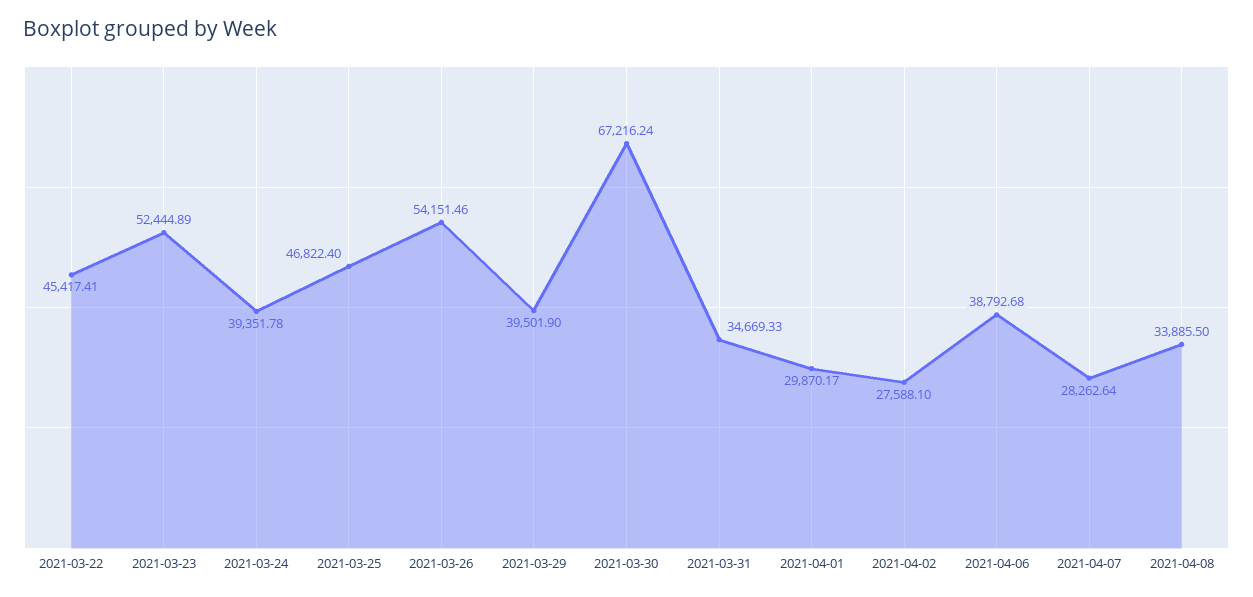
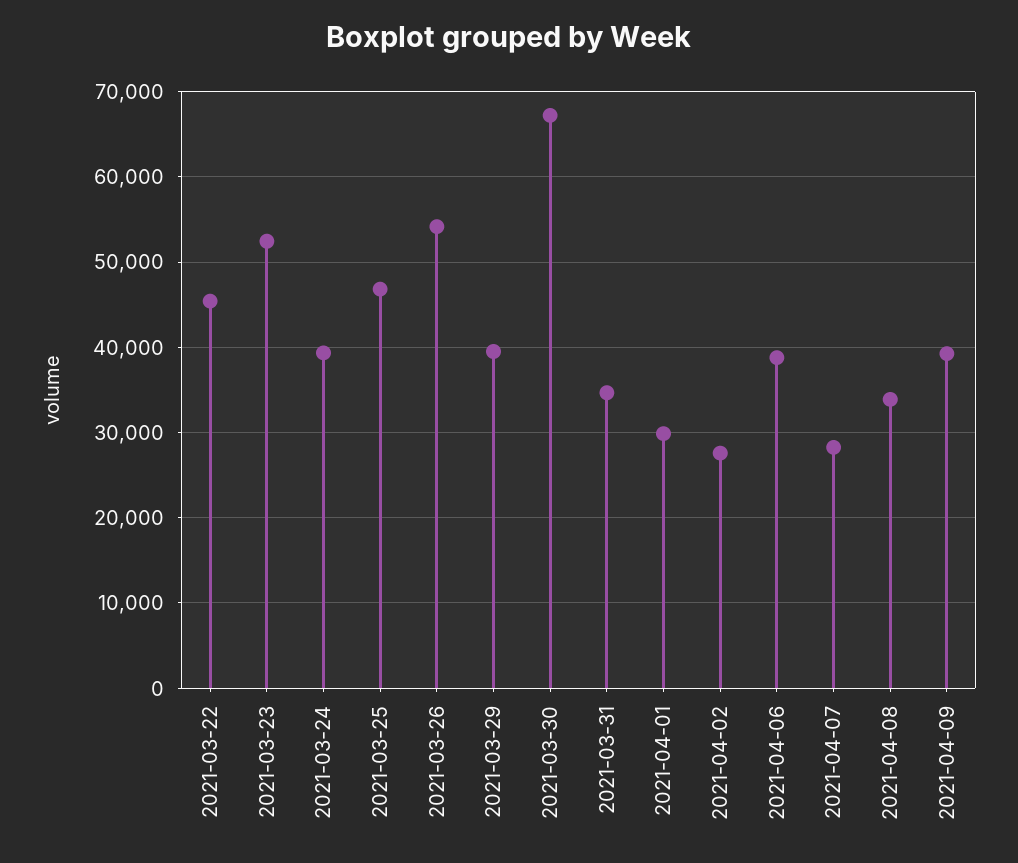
2021-04-09: none -> 39000

